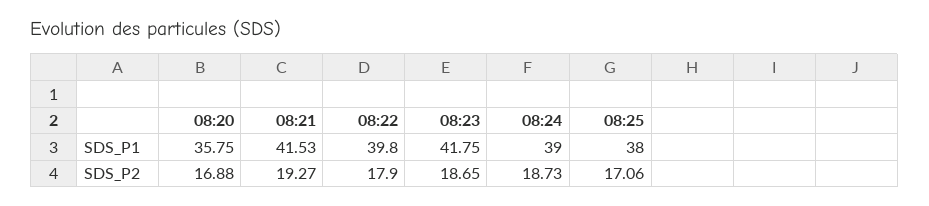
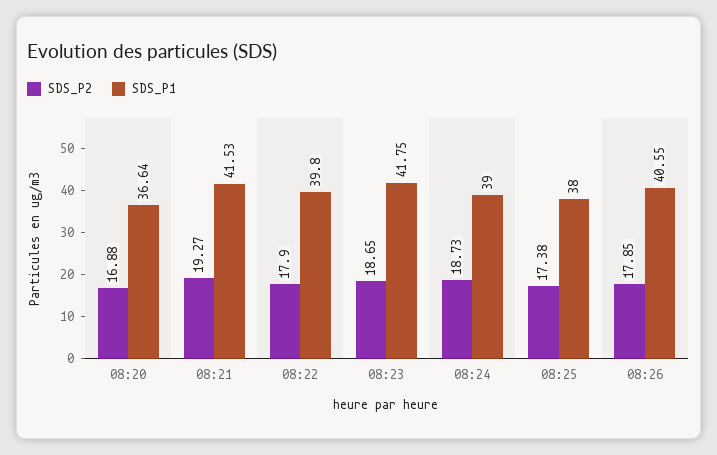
SDS_P1, 08:20: 35.75 -> 36.64
SDS_P2, 08:25: 17.06 -> 17.38
SDS_P2, 08:26: none -> 17.85
SDS_P1, 08:26: none -> 40.55

